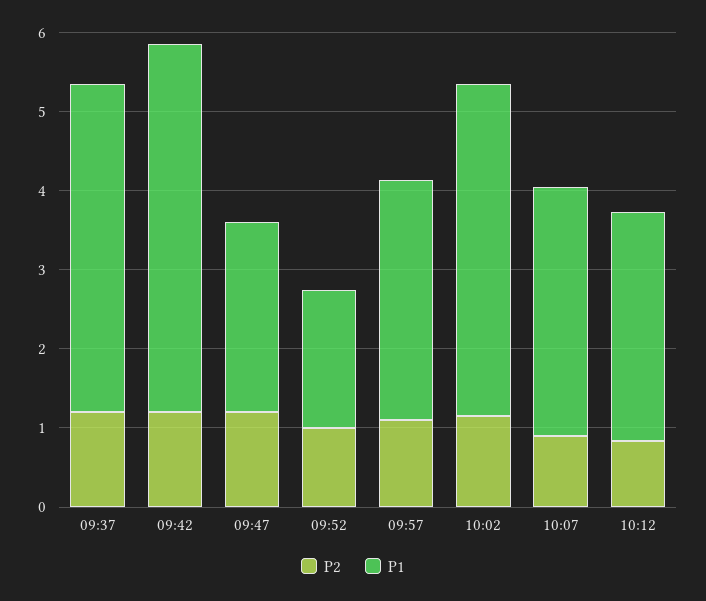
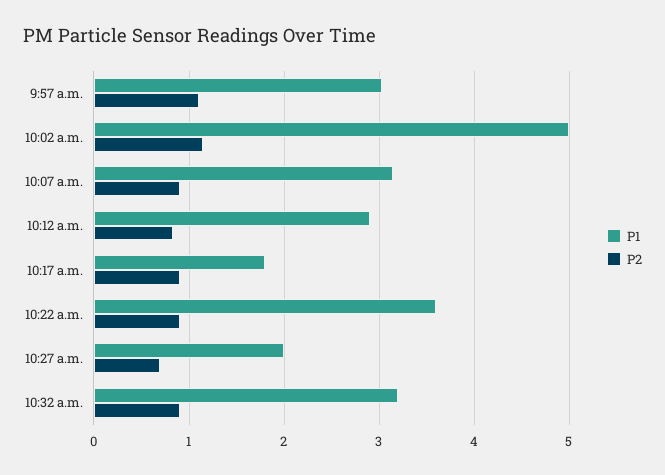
P2, 09:37: 1.2 -> none
P1, 09:37: 4.2 -> none
P2, 09:42: 1.2 -> none
P1, 09:42: 4.6 -> none
P2, 09:47: 1.2 -> none
P1, 09:47: 2.4 -> none
P2, 09:52: 1 -> none
P1, 09:52: 1.8 -> none
P1, 10:02: 4.2 -> 5
P1, 10:17 a.m.: none -> 1.8
P2, 10:17 a.m.: none -> 0.9
P1, 10:22 a.m.: none -> 3.6
P2, 10:22 a.m.: none -> 0.9
P1, 10:27 a.m.: none -> 2
P2, 10:27 a.m.: none -> 0.7
P1, 10:32 a.m.: none -> 3.2
P2, 10:32 a.m.: none -> 0.9

